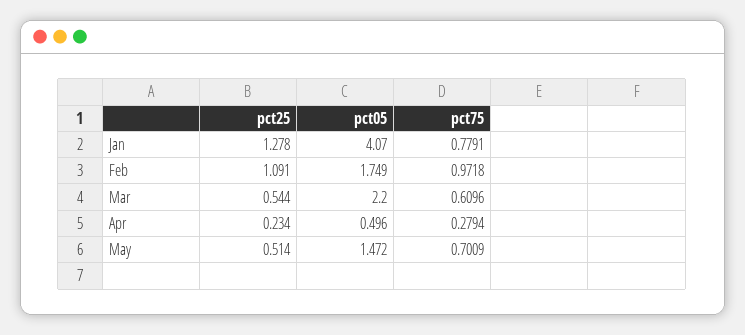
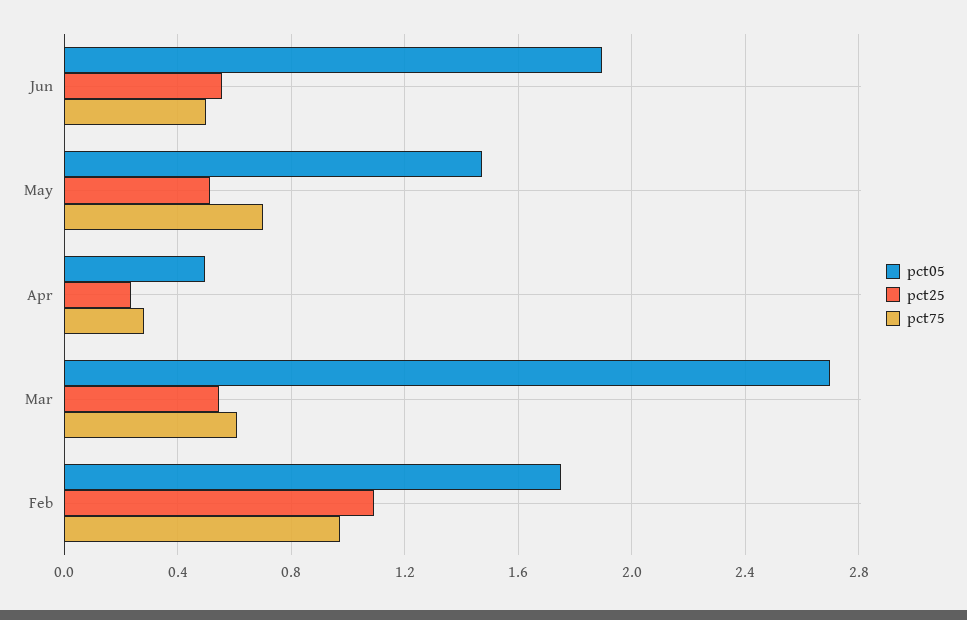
pct25, Jan: 1.278 -> none
pct05, Jan: 4.07 -> none
pct75, Jan: 0.7791 -> none
pct05, Mar: 2.2 -> 2.7
pct05, Jun: none -> 1.9
pct25, Jun: none -> 0.55
pct75, Jun: none -> 0.5

